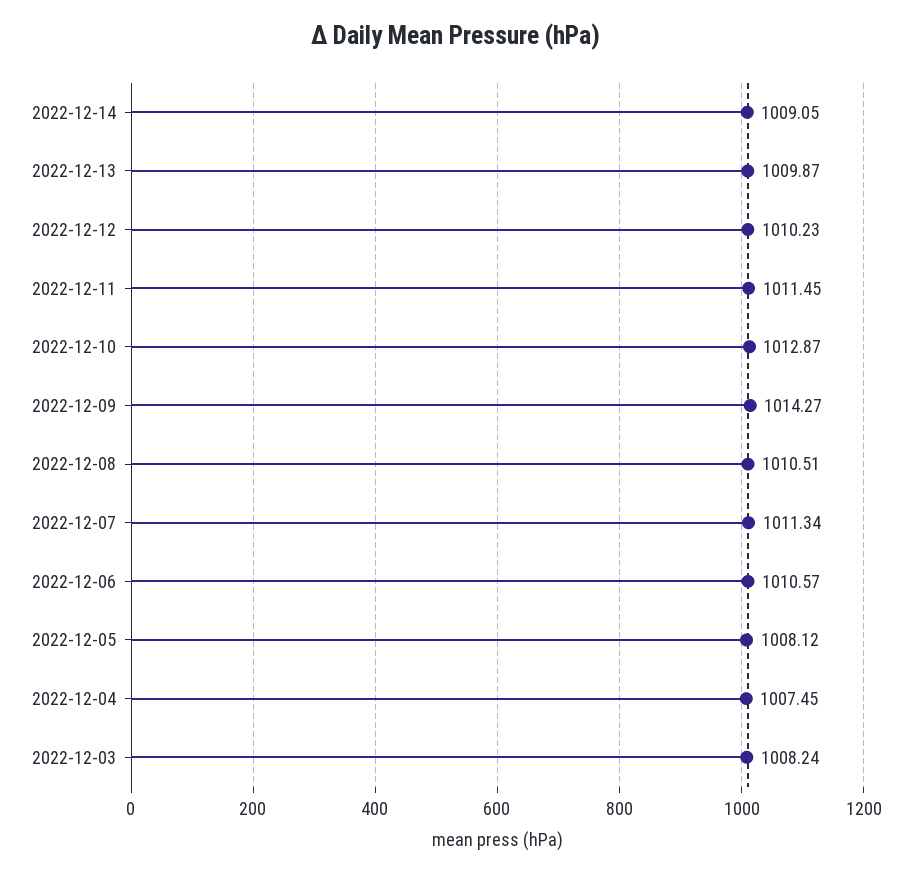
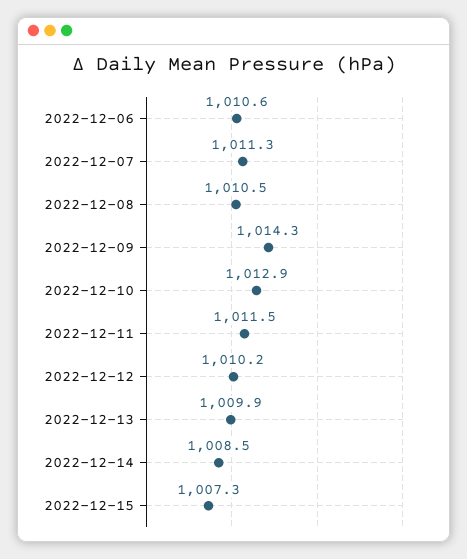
2022-12-14: 1009.05 -> 1008.5
2022-12-05: 1008.12 -> none
2022-12-04: 1007.45 -> none
2022-12-03: 1008.24 -> none
2022-12-15: none -> 1007.3

